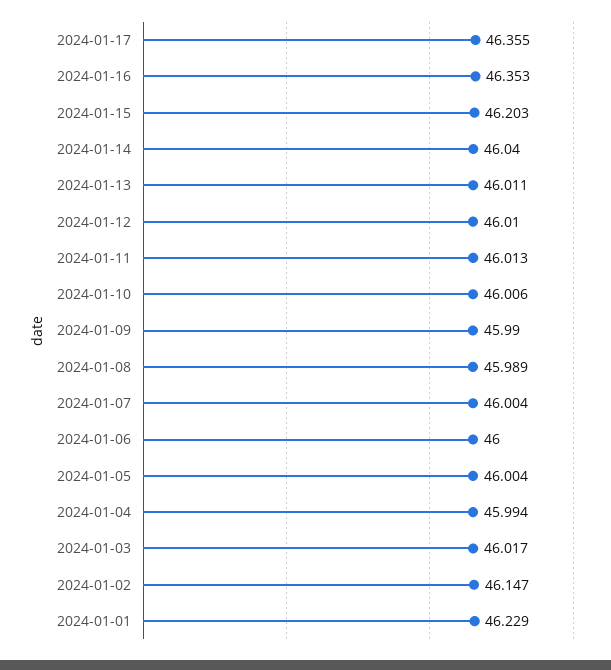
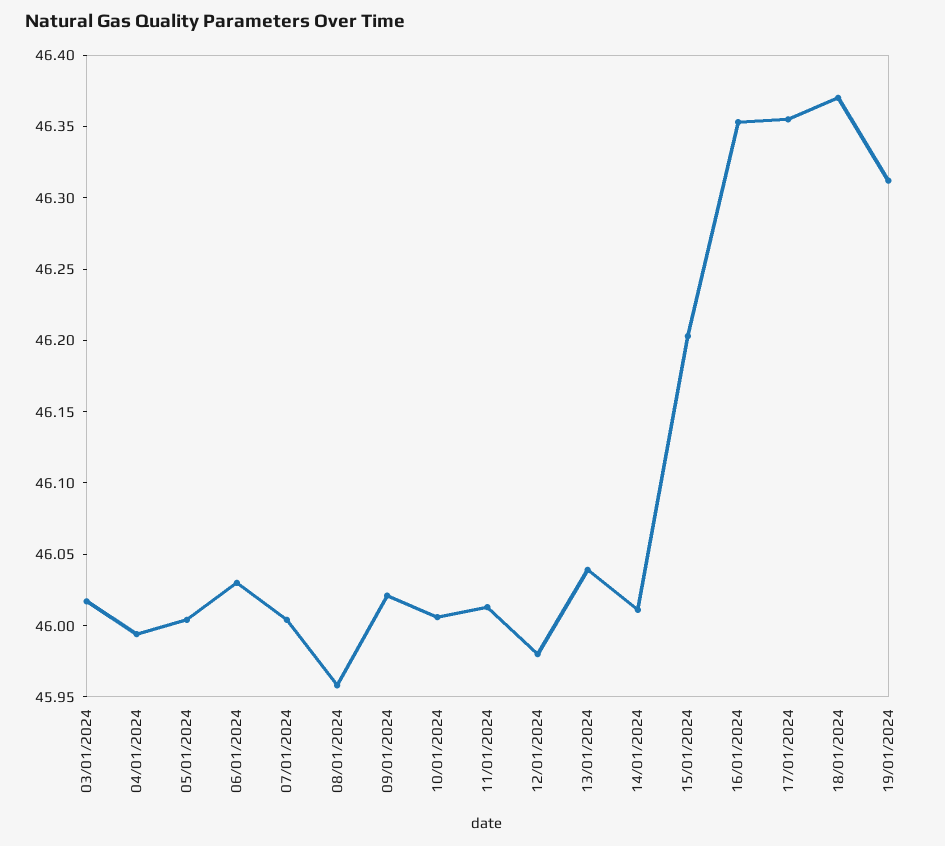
2024-01-14: 46.04 -> 46.01
2024-01-13: 46.011 -> 46.04
2024-01-12: 46.01 -> 45.98
2024-01-09: 45.99 -> 46.02
2024-01-08: 45.989 -> 45.96
2024-01-06: 46 -> 46.03
2024-01-02: 46.147 -> none
2024-01-01: 46.229 -> none
18/01/2024: none -> 46.37
19/01/2024: none -> 46.31

